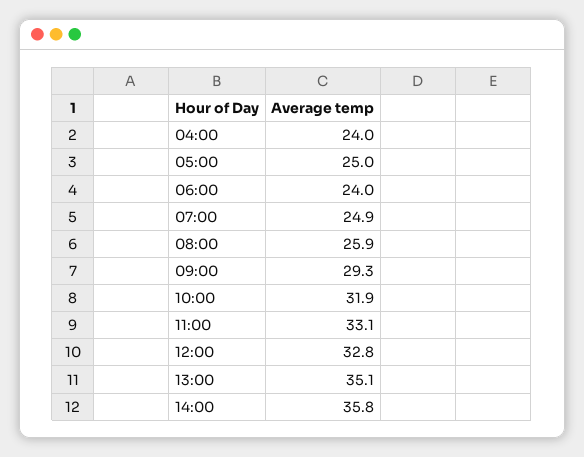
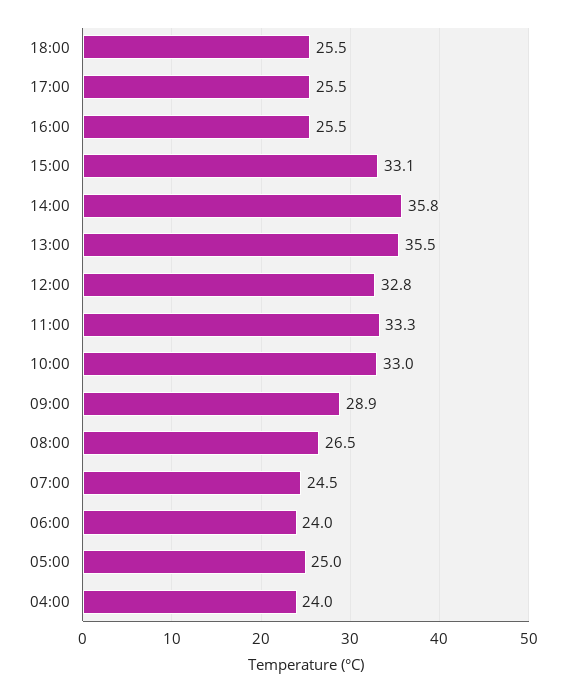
07:00: 24.9 -> 24.5
08:00: 25.9 -> 26.5
09:00: 29.3 -> 28.9
10:00: 31.9 -> 33
11:00: 33.1 -> 33.3
13:00: 35.1 -> 35.5
18:00: none -> 25.5
17:00: none -> 25.5
16:00: none -> 25.5
15:00: none -> 33.1

